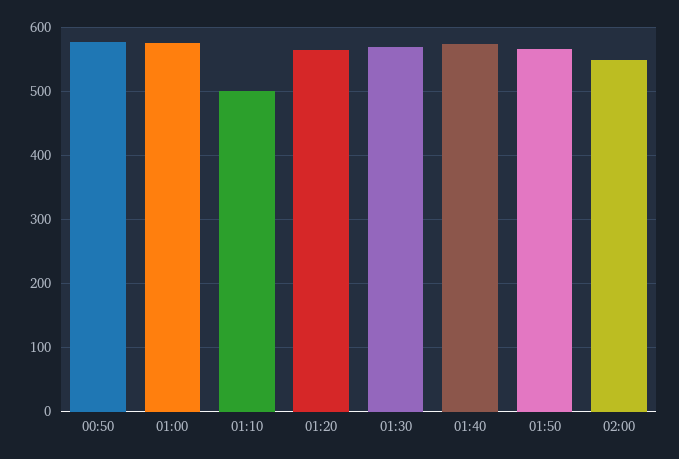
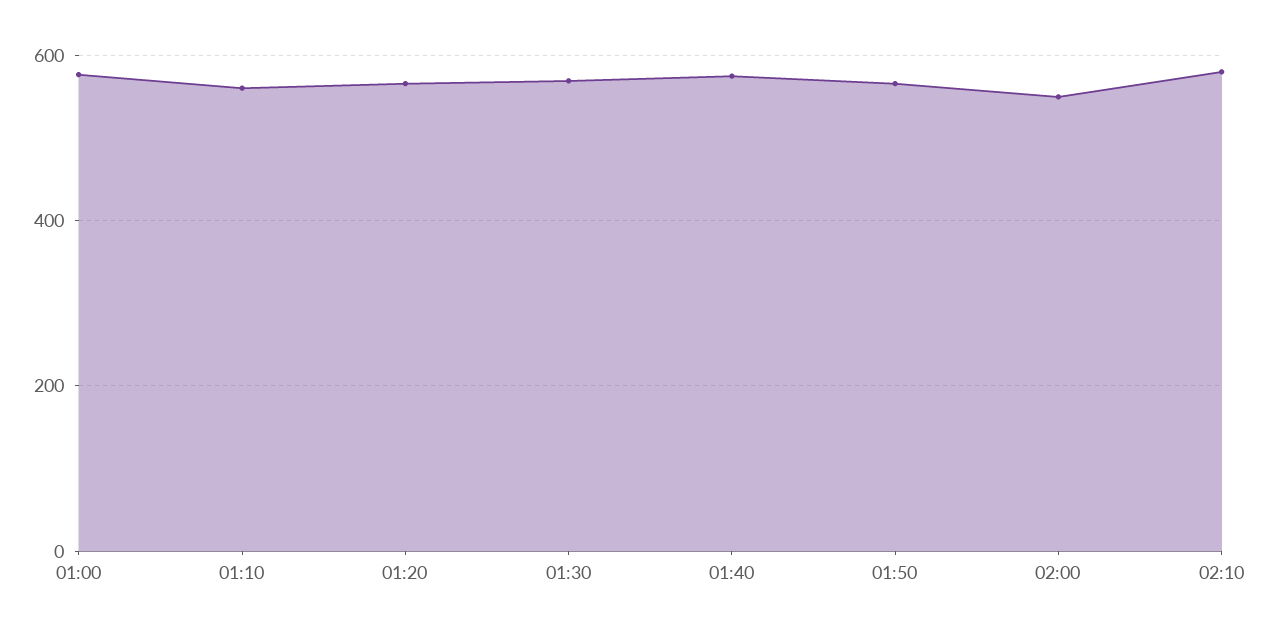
00:50: 580 -> none
01:10: 500 -> 560
02:10: none -> 580

